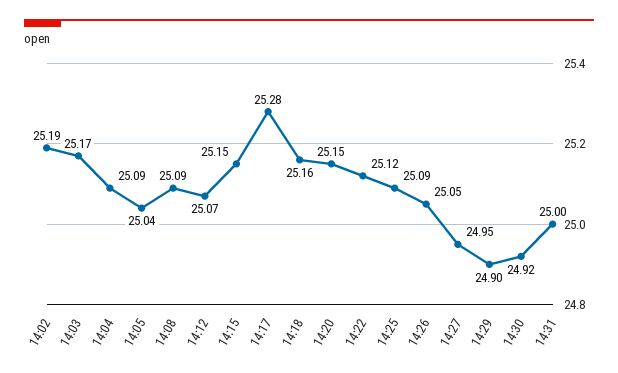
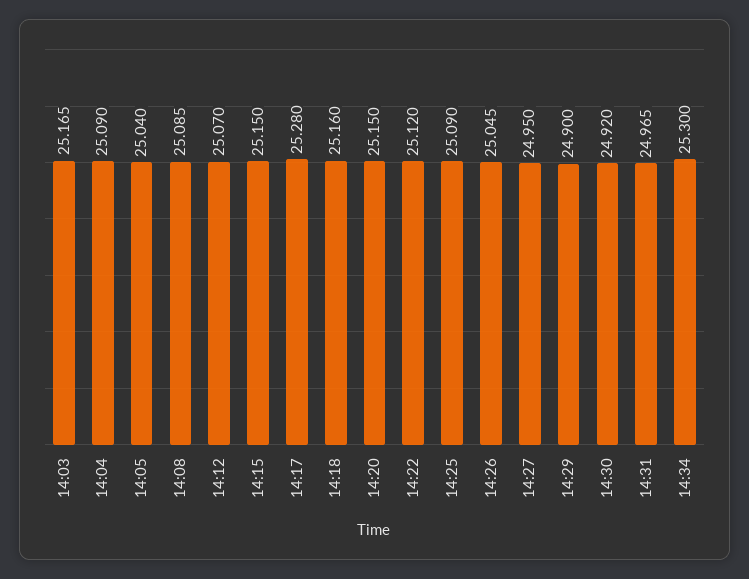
14:02: 25.19 -> none
14:31: 25 -> 24.965
14:34: none -> 25.3

